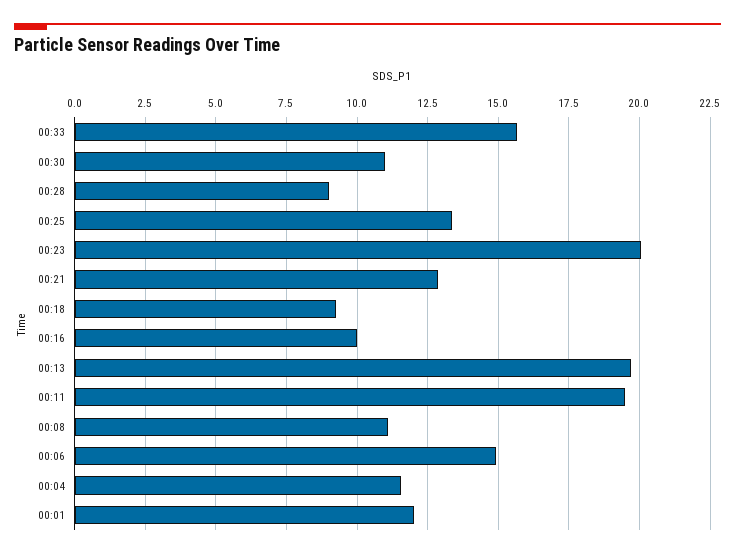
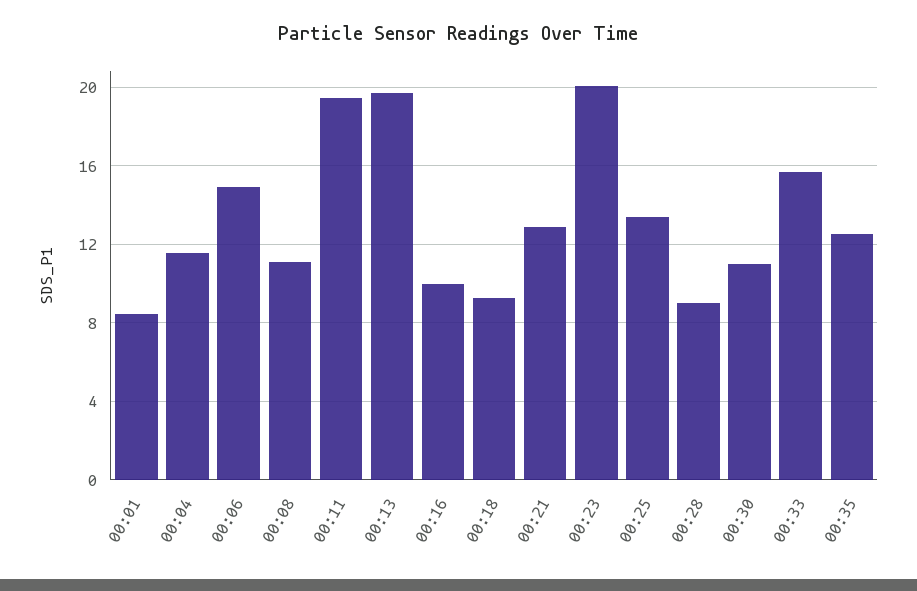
00:01: 12 -> 8.5
00:35: none -> 12.5

